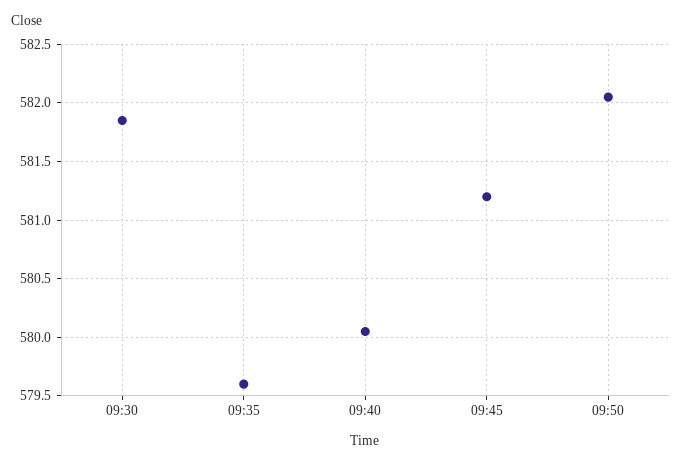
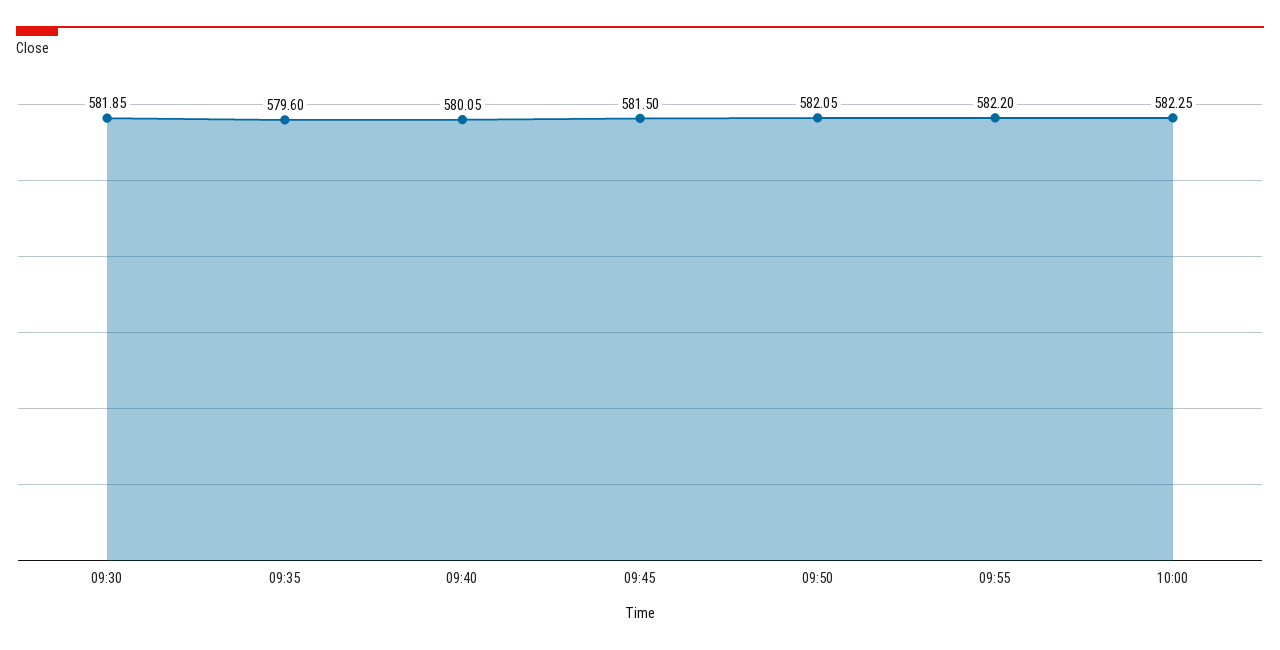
09:45: 581.2 -> 581.5
09:55: none -> 582.2
10:00: none -> 582.25

